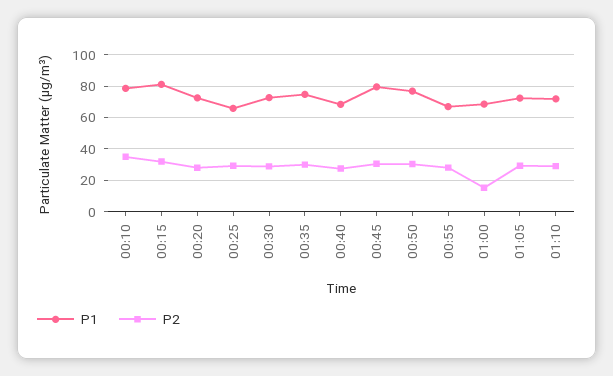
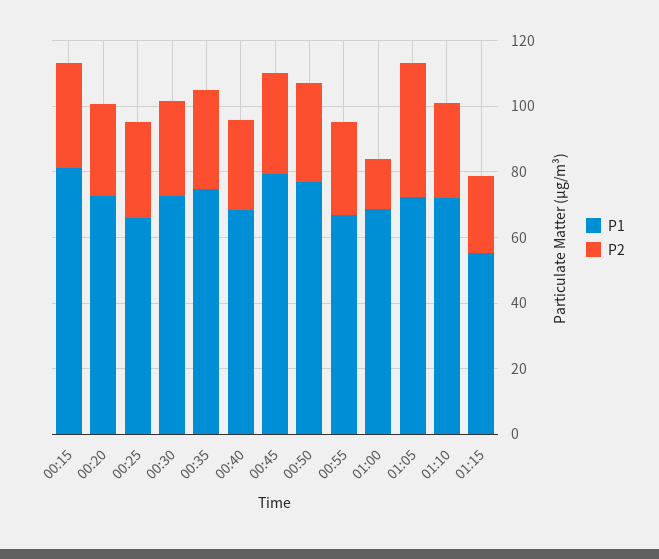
P1, 00:10: 80 -> none
P2, 00:10: 35 -> none
P2, 01:05: 30 -> 40
P1, 01:15: none -> 55
P2, 01:15: none -> 25

